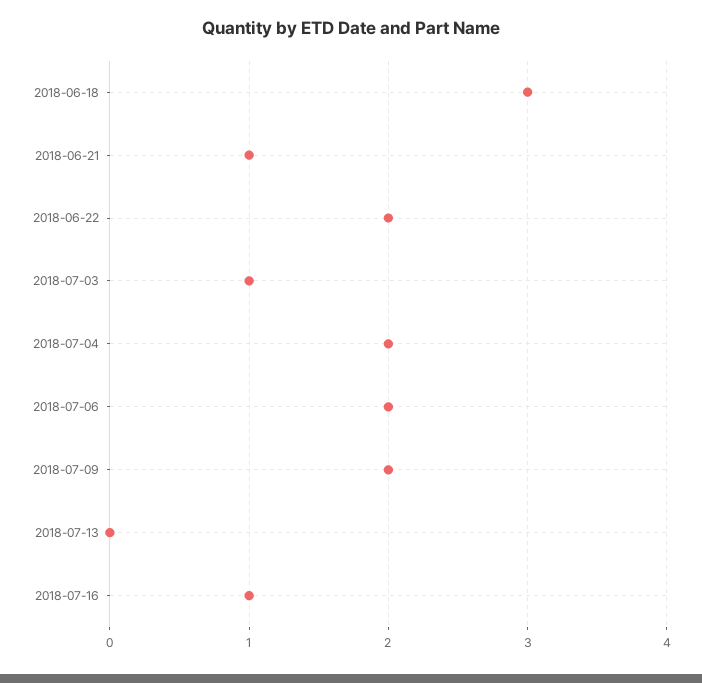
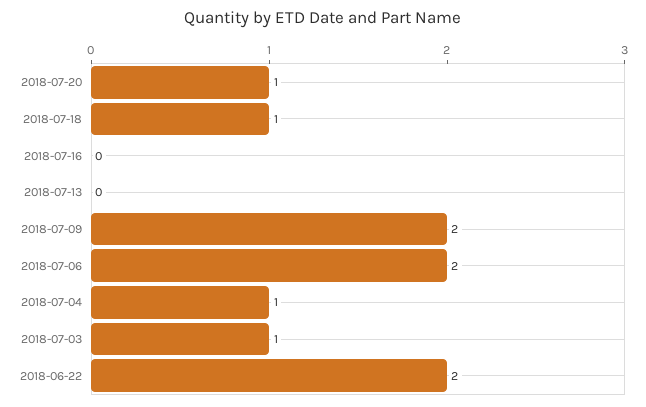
2018-06-18: 3 -> none
2018-06-21: 1 -> none
2018-07-04: 2 -> 1
2018-07-16: 1 -> 0
2018-07-20: none -> 1
2018-07-18: none -> 1

